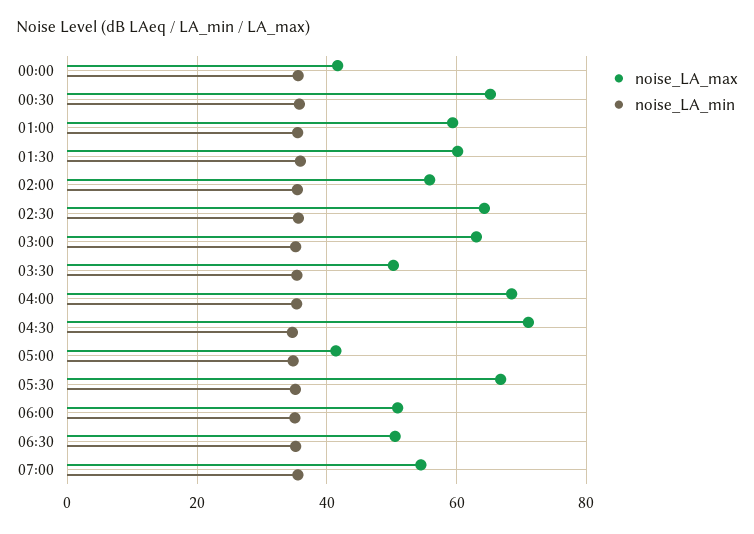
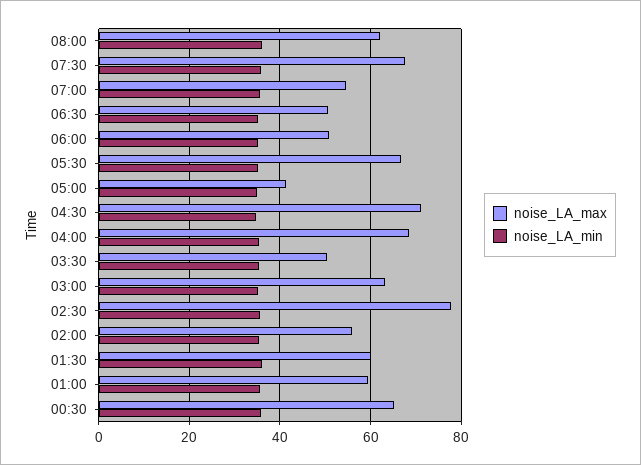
noise_LA_max, 00:00: 42 -> none
noise_LA_min, 00:00: 36 -> none
noise_LA_max, 02:30: 64 -> 78
noise_LA_max, 08:00: none -> 62
noise_LA_min, 08:00: none -> 36
noise_LA_max, 07:30: none -> 68
noise_LA_min, 07:30: none -> 36

